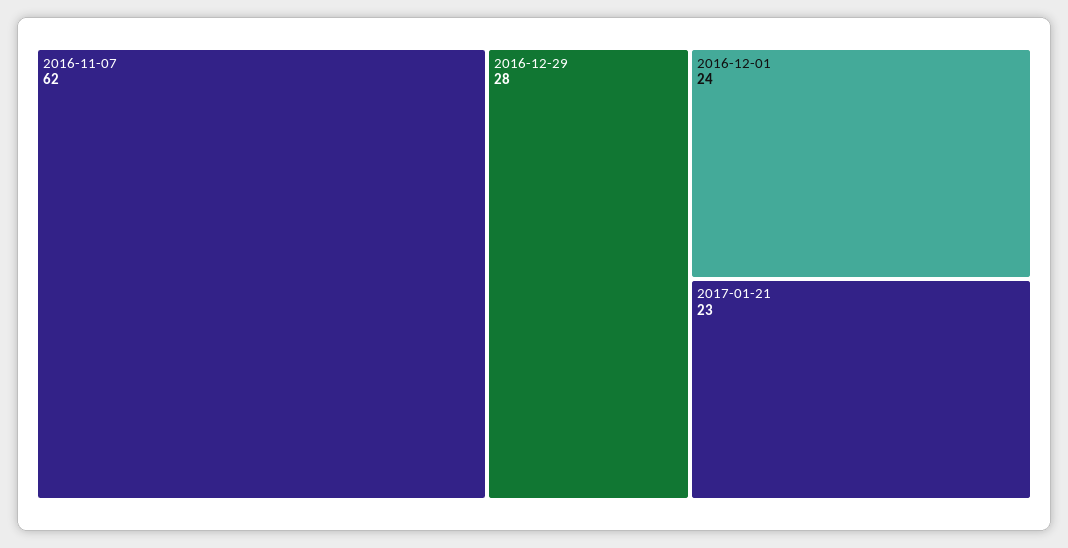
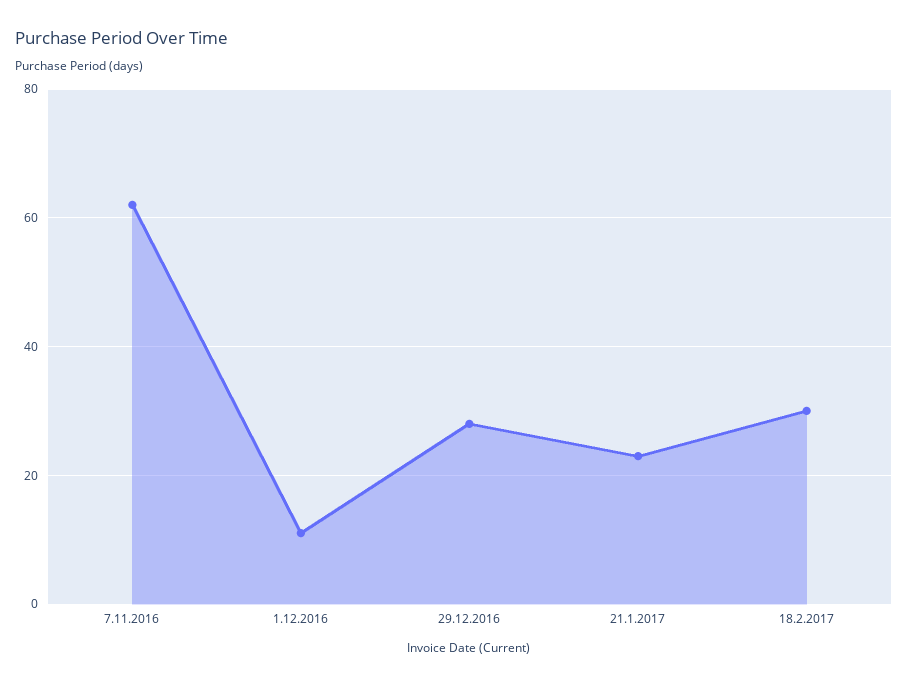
2016-12-01: 24 -> 10
18.2.2017: none -> 30

